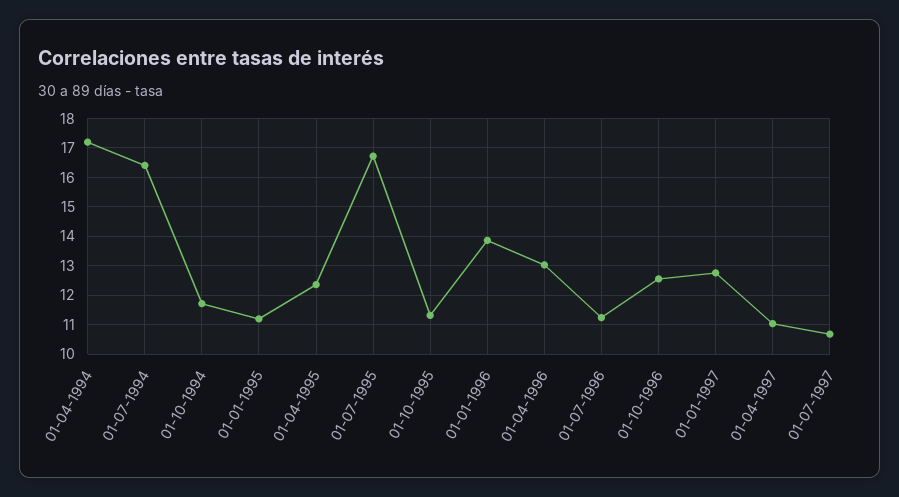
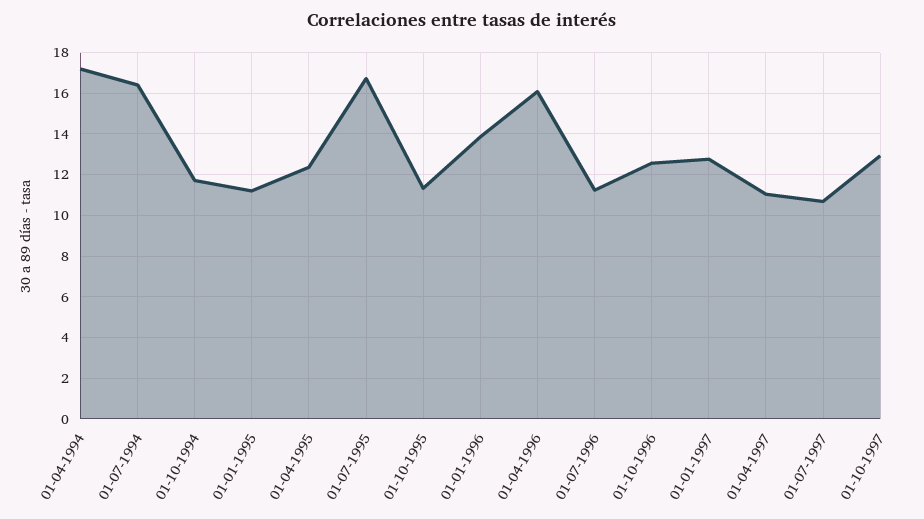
01-04-1996: 13 -> 16
01-10-1997: none -> 13

